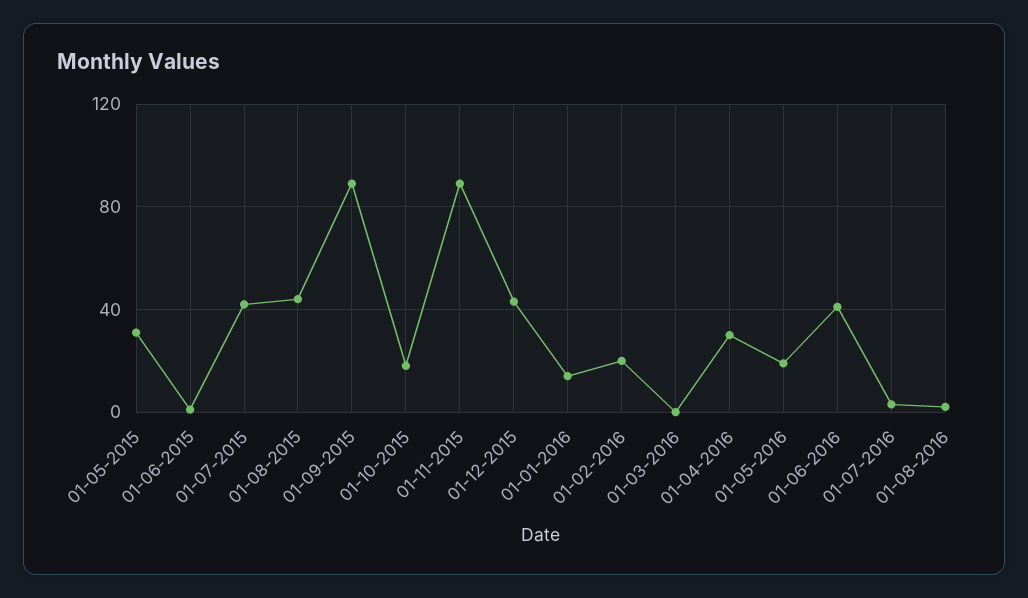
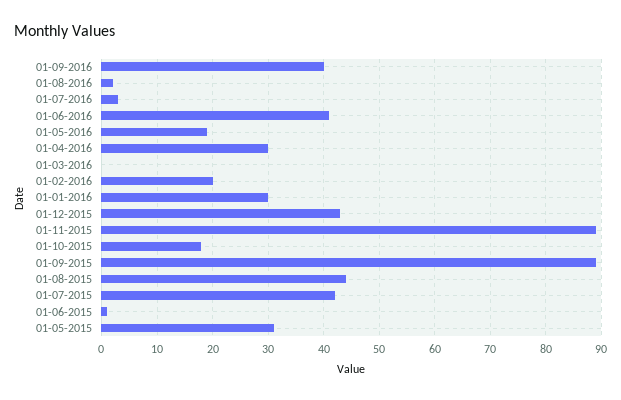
01-01-2016: 15 -> 30
01-09-2016: none -> 40

